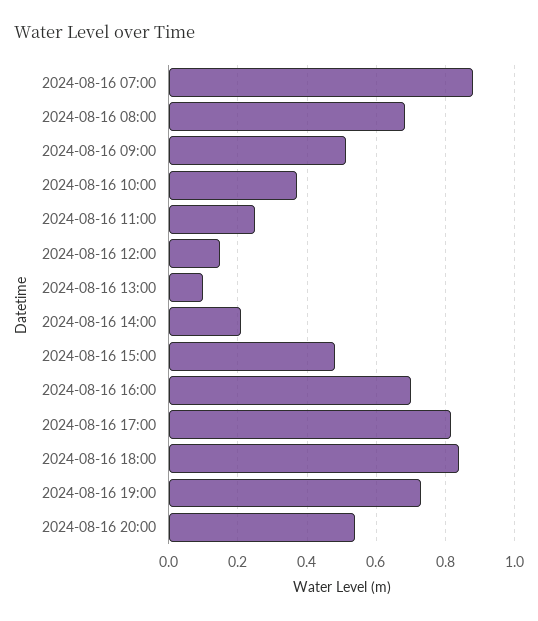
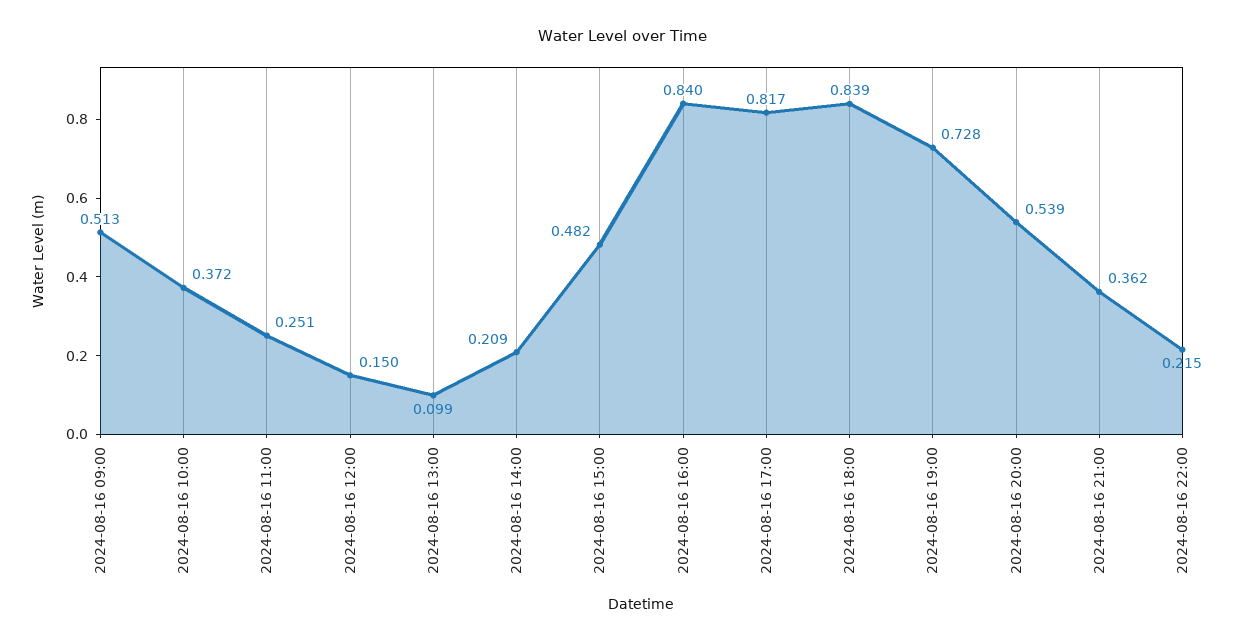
2024-08-16 07:00: 0.88 -> none
2024-08-16 08:00: 0.68 -> none
2024-08-16 16:00: 0.7 -> 0.84
2024-08-16 21:00: none -> 0.362
2024-08-16 22:00: none -> 0.215

